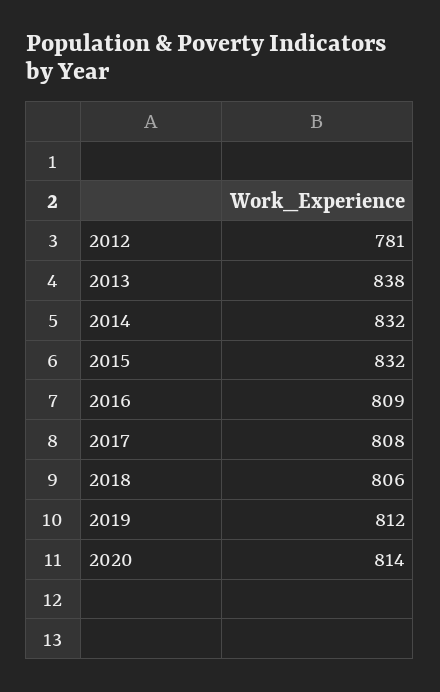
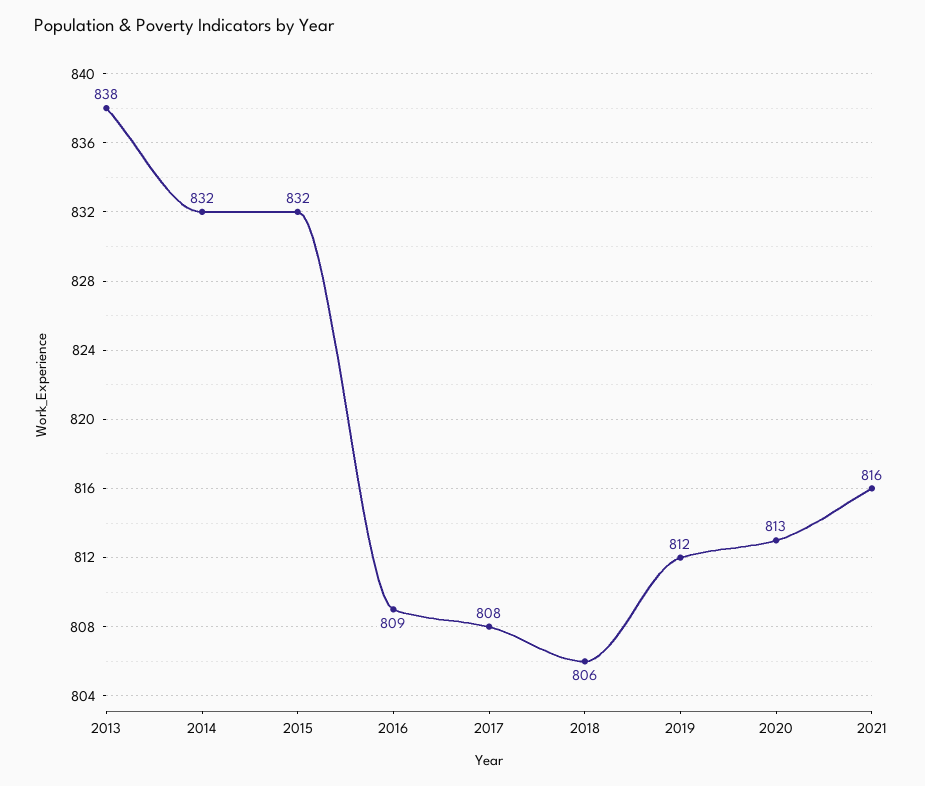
2012: 781 -> none
2020: 814 -> 813
2021: none -> 816

